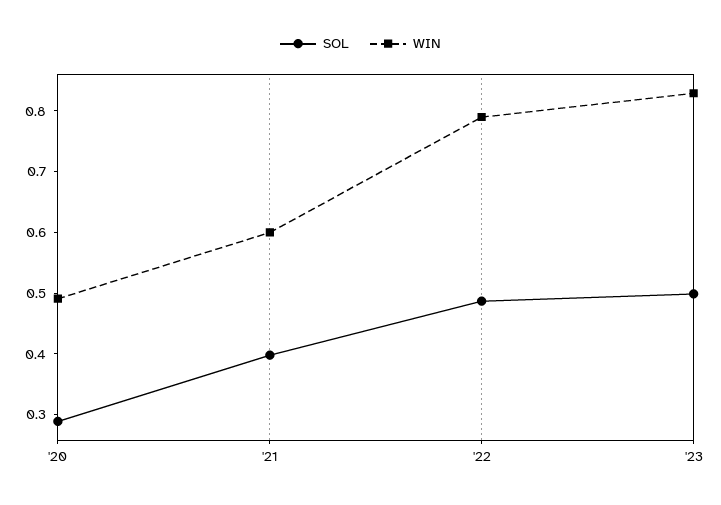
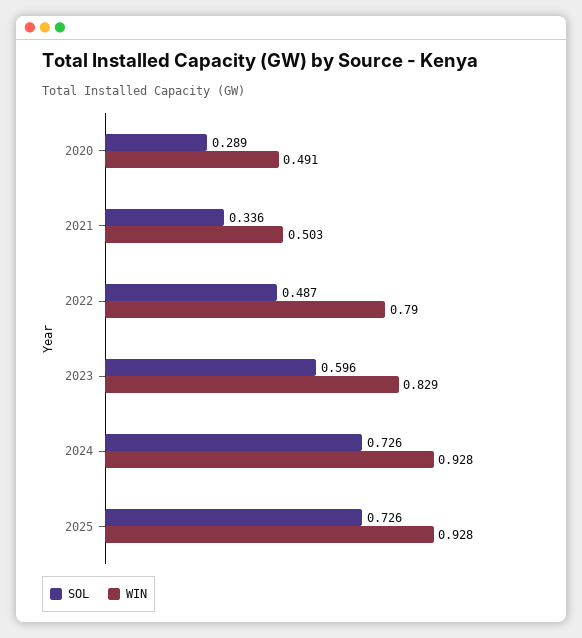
SOL, '21: 0.4 -> 0.336
WIN, '21: 0.6 -> 0.503
SOL, '23: 0.5 -> 0.596
SOL, 2024: none -> 0.726
WIN, 2024: none -> 0.928
SOL, 2025: none -> 0.726
WIN, 2025: none -> 0.928

